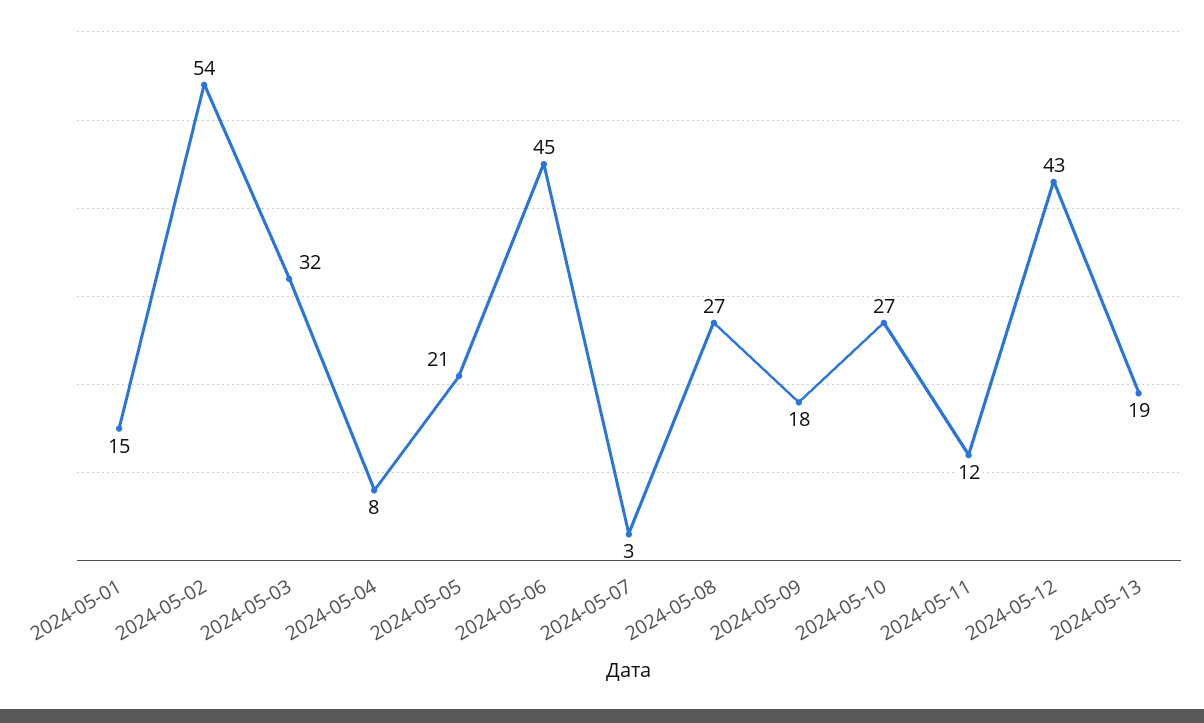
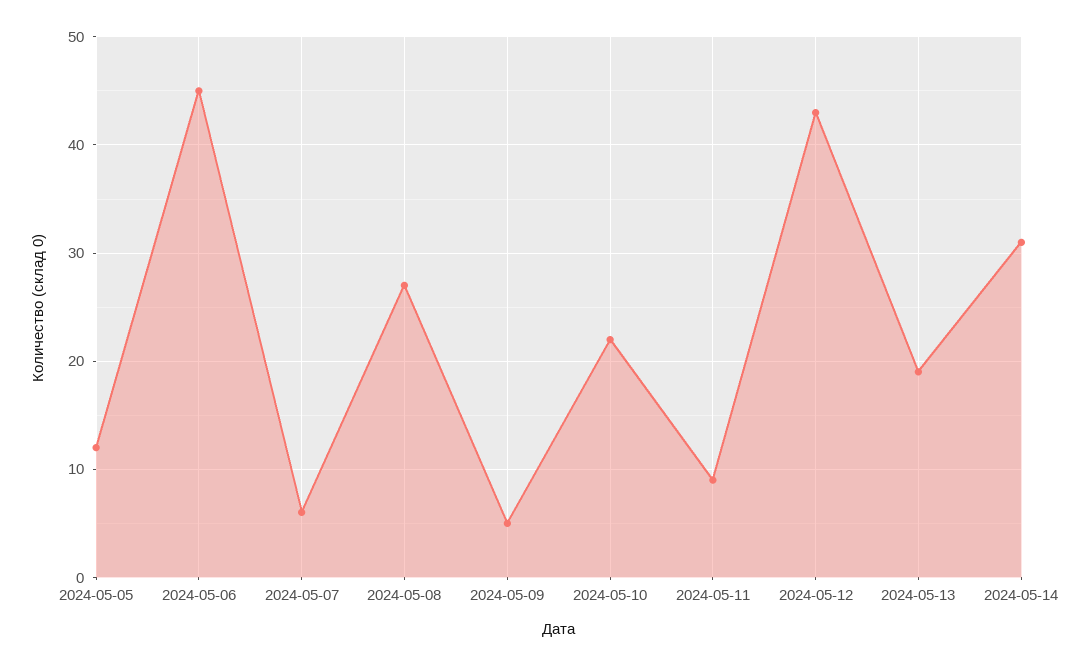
2024-05-01: 15 -> none
2024-05-02: 54 -> none
2024-05-03: 32 -> none
2024-05-04: 8 -> none
2024-05-05: 21 -> 12
2024-05-07: 3 -> 6
2024-05-09: 18 -> 5
2024-05-10: 27 -> 22
2024-05-11: 12 -> 9
2024-05-14: none -> 31

